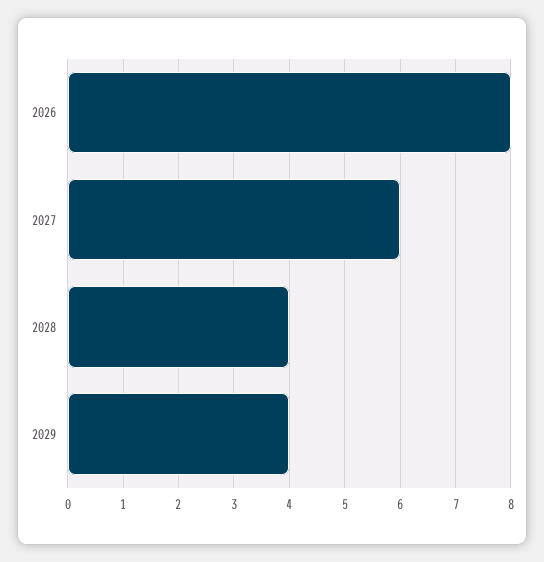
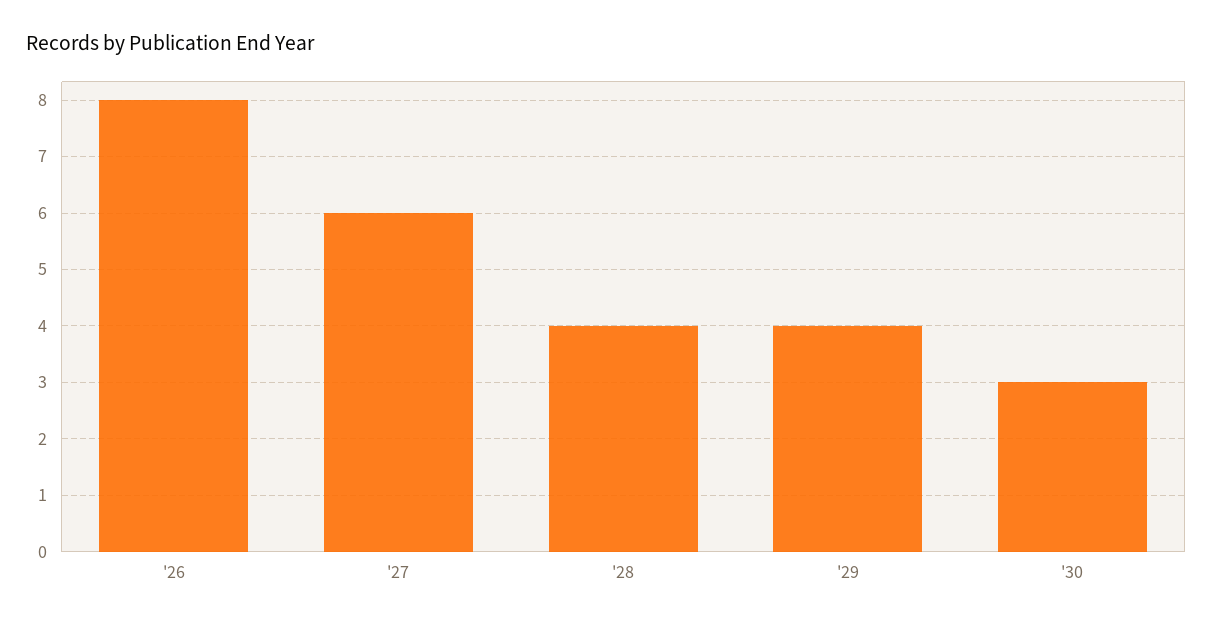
'30: none -> 3

